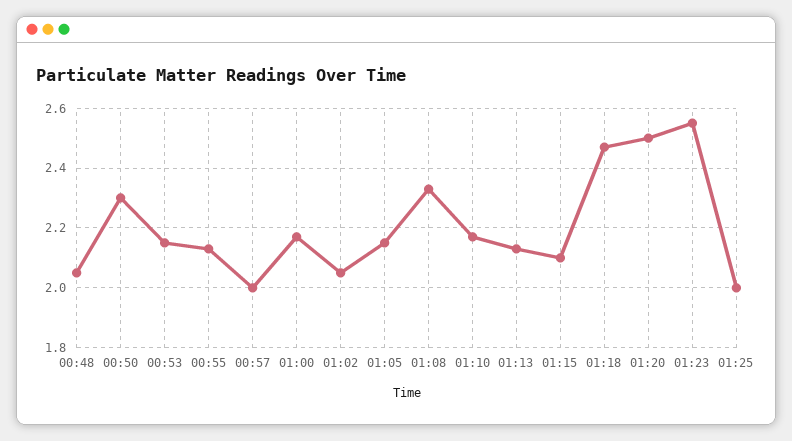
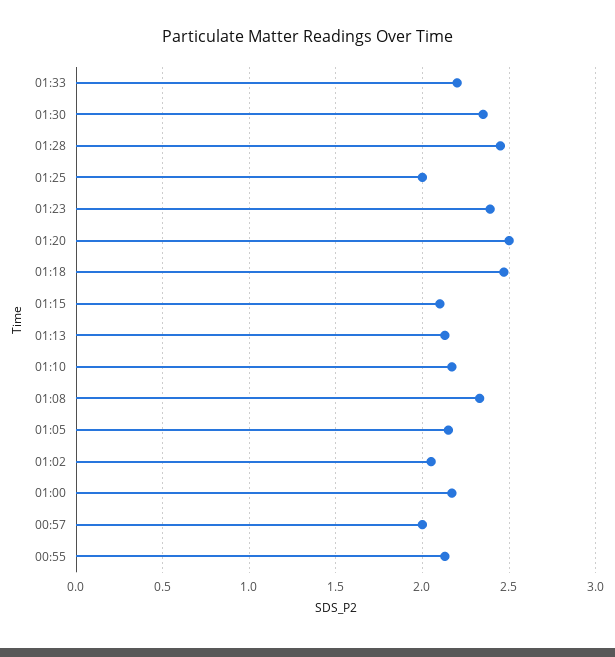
00:48: 2.05 -> none
00:50: 2.3 -> none
00:53: 2.15 -> none
01:23: 2.55 -> 2.4
01:33: none -> 2.2
01:30: none -> 2.35
01:28: none -> 2.45

